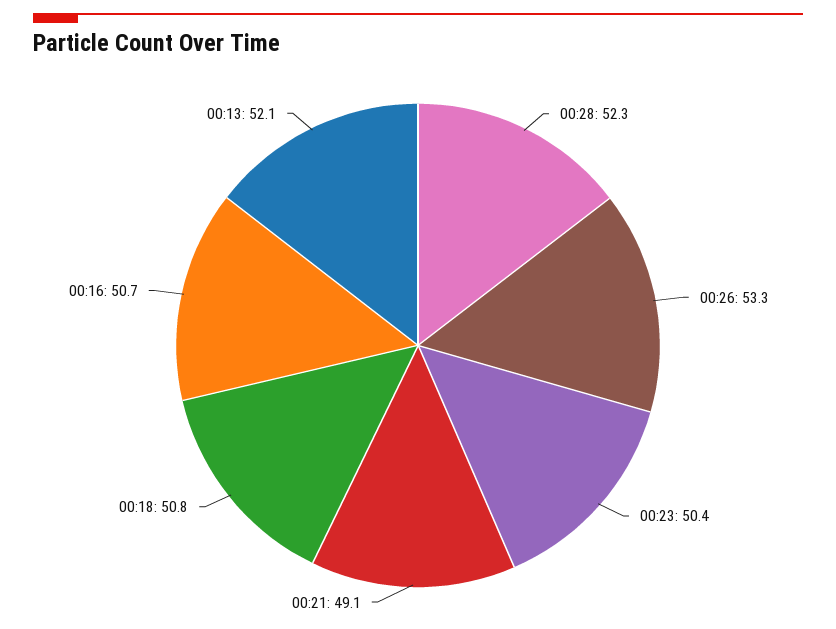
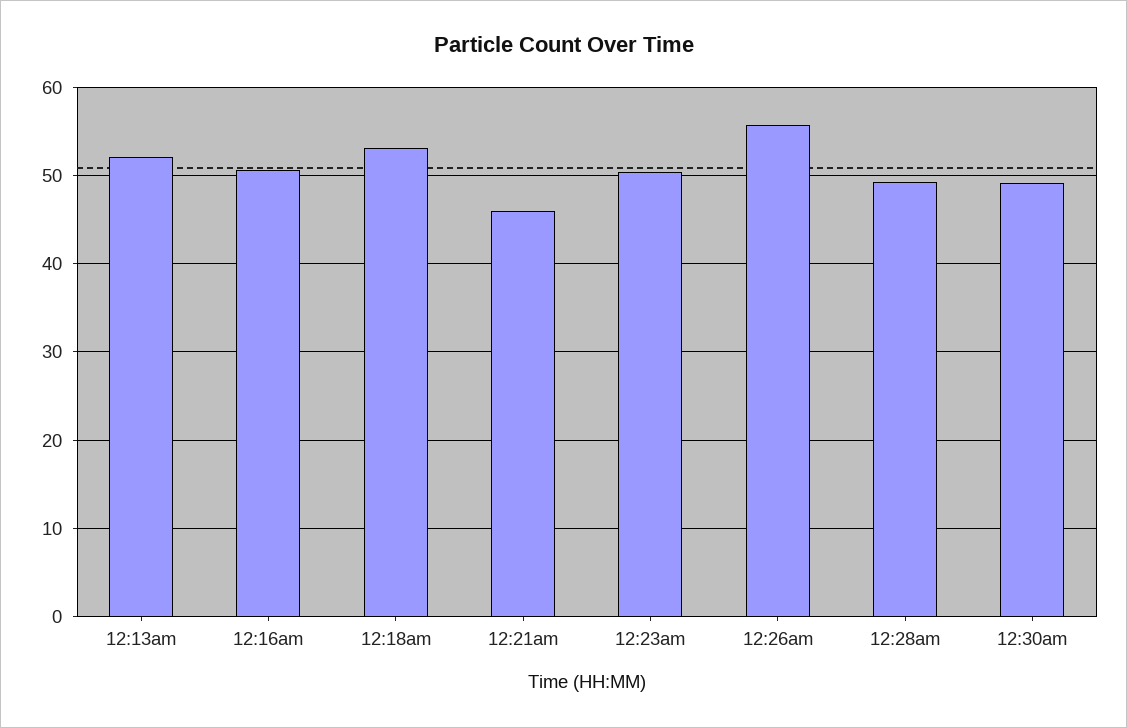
00:28: 52.3 -> 49
00:26: 53.3 -> 56
00:21: 49.1 -> 46
00:18: 50.8 -> 53
12:30am: none -> 49

